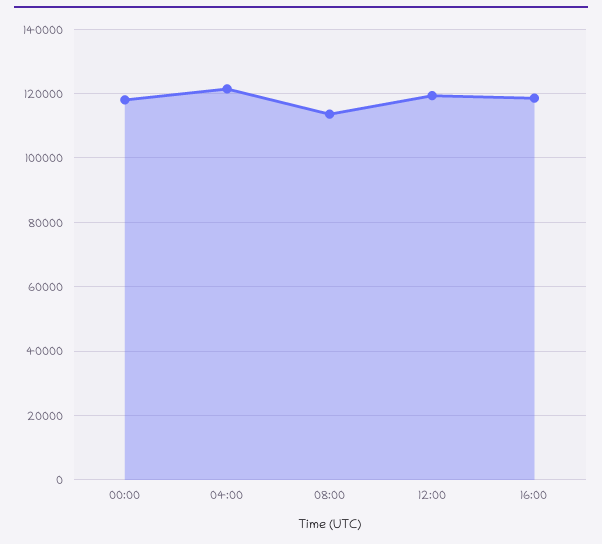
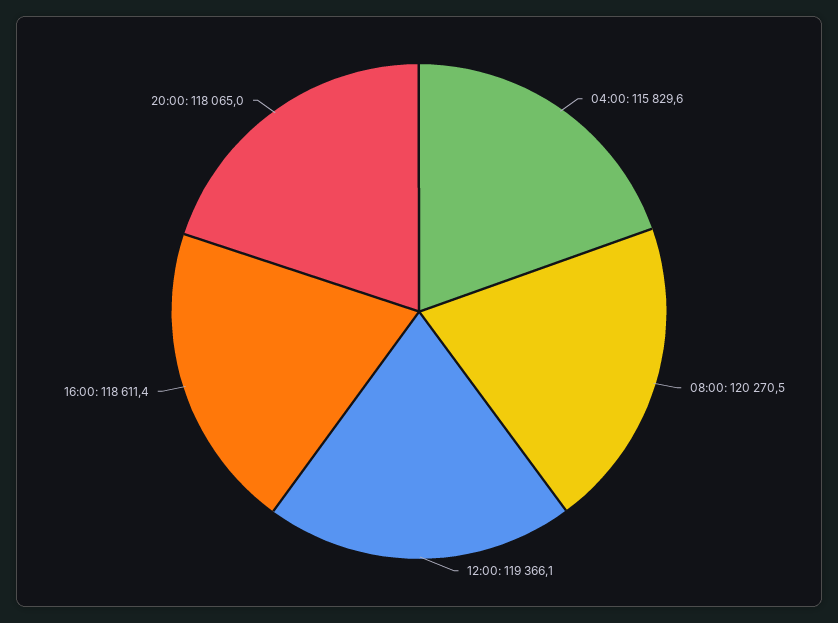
00:00: 118000 -> none
04:00: 122000 -> 115829.6
08:00: 114000 -> 120270.5
20:00: none -> 118065

